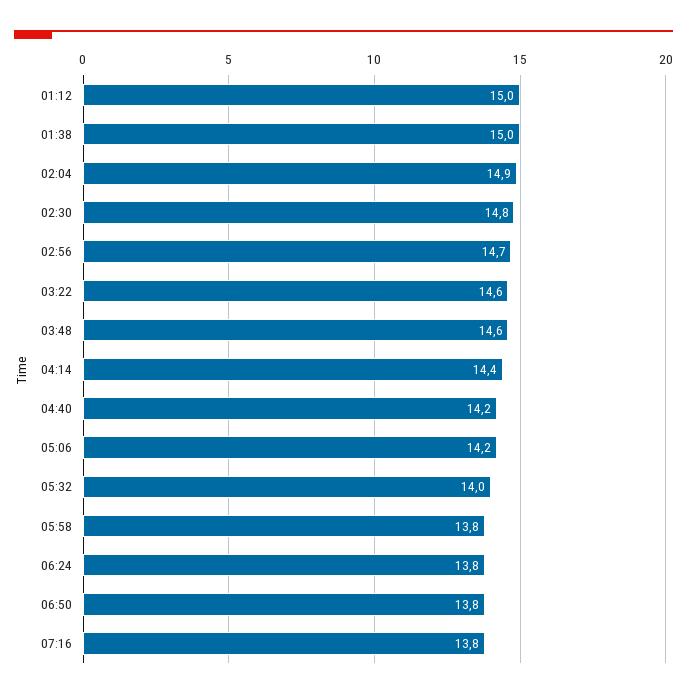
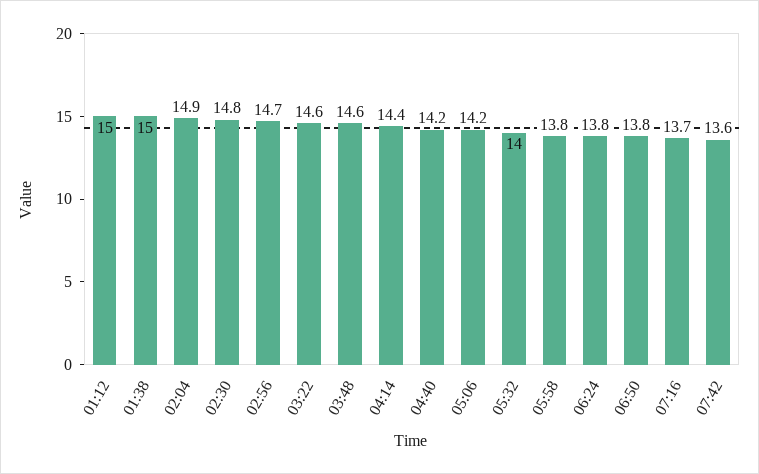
07:16: 13.8 -> 13.7
07:42: none -> 13.6

